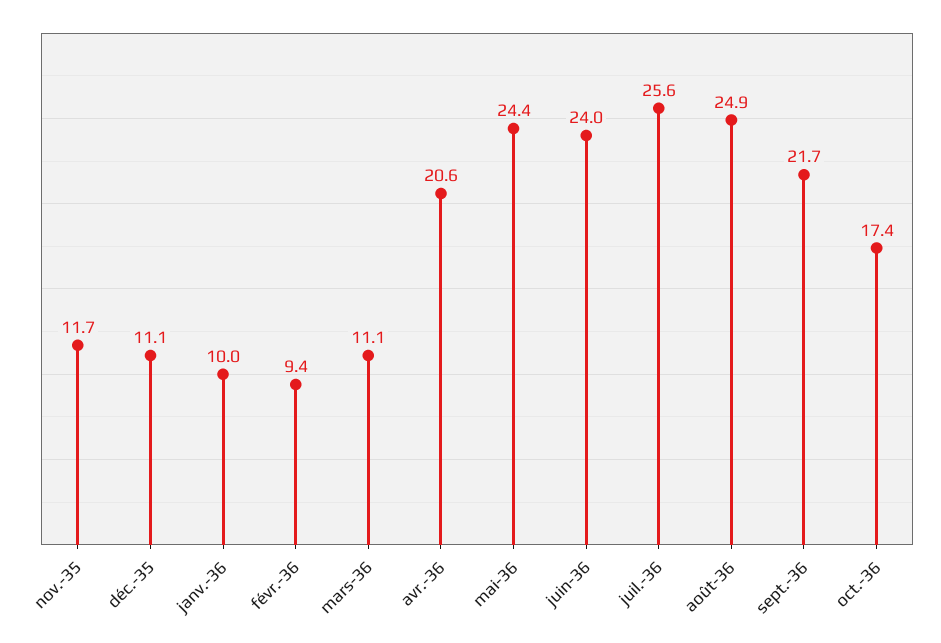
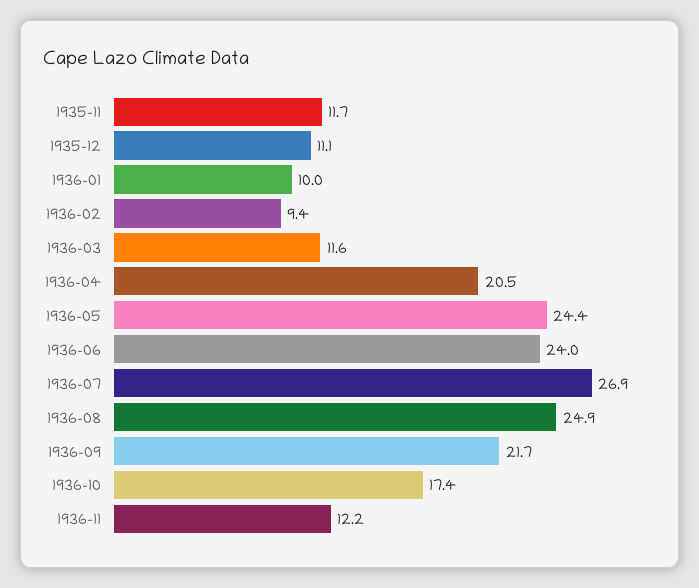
mars-36: 11.1 -> 11.6
avr.-36: 20.6 -> 20.5
juil.-36: 25.6 -> 26.9
1936-11: none -> 12.2

